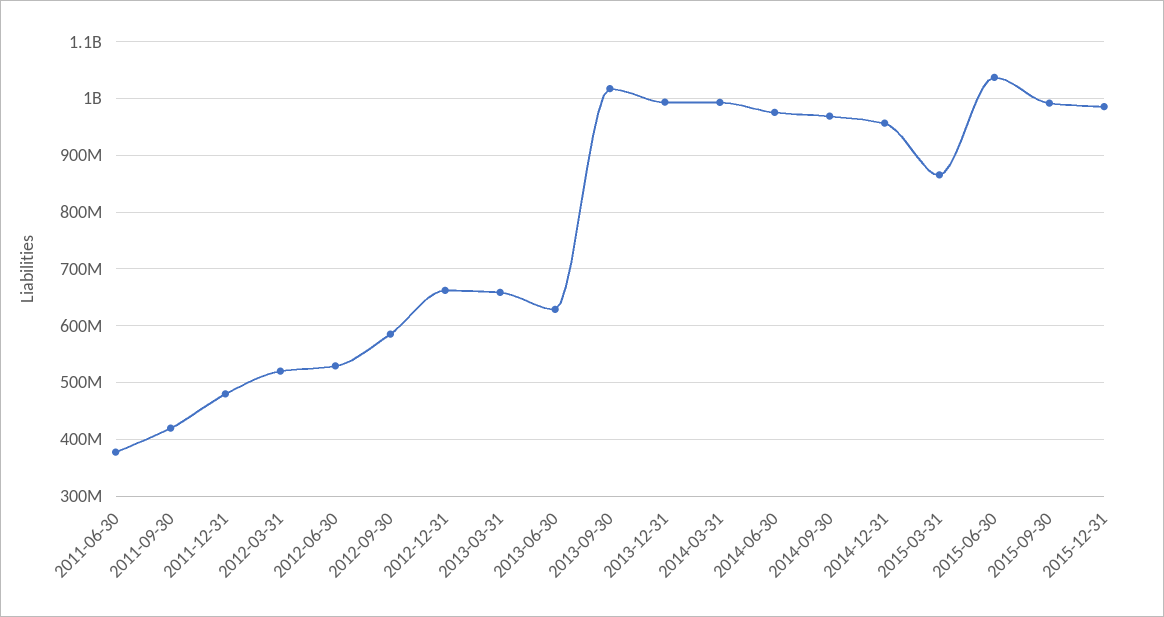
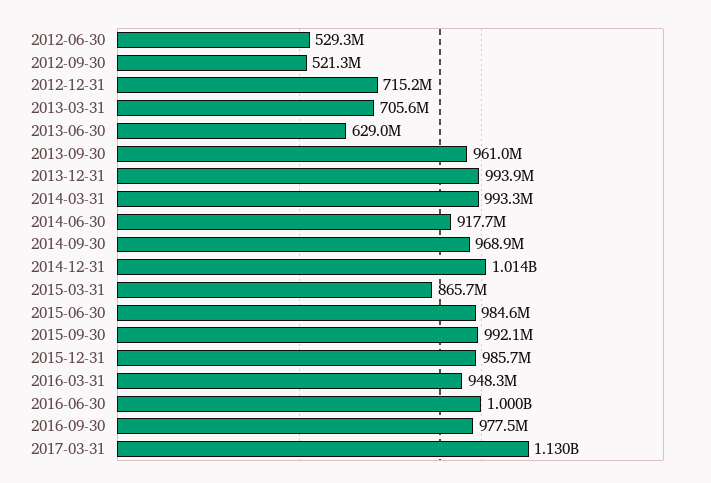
2011-06-30: 380000000 -> none
2011-09-30: 420000000 -> none
2011-12-31: 480000000 -> none
2012-03-31: 520000000 -> none
2012-09-30: 580000000 -> 521300000
2012-12-31: 660000000 -> 715200000
2013-03-31: 660000000 -> 705600000
2013-09-30: 1020000000 -> 961000000
2014-06-30: 980000000 -> 917700000
2014-12-31: 960000000 -> 1014000000
2015-06-30: 1040000000 -> 984600000
2016-03-31: none -> 948300000
2016-06-30: none -> 1000000000
2016-09-30: none -> 977500000
2017-03-31: none -> 1130000000

